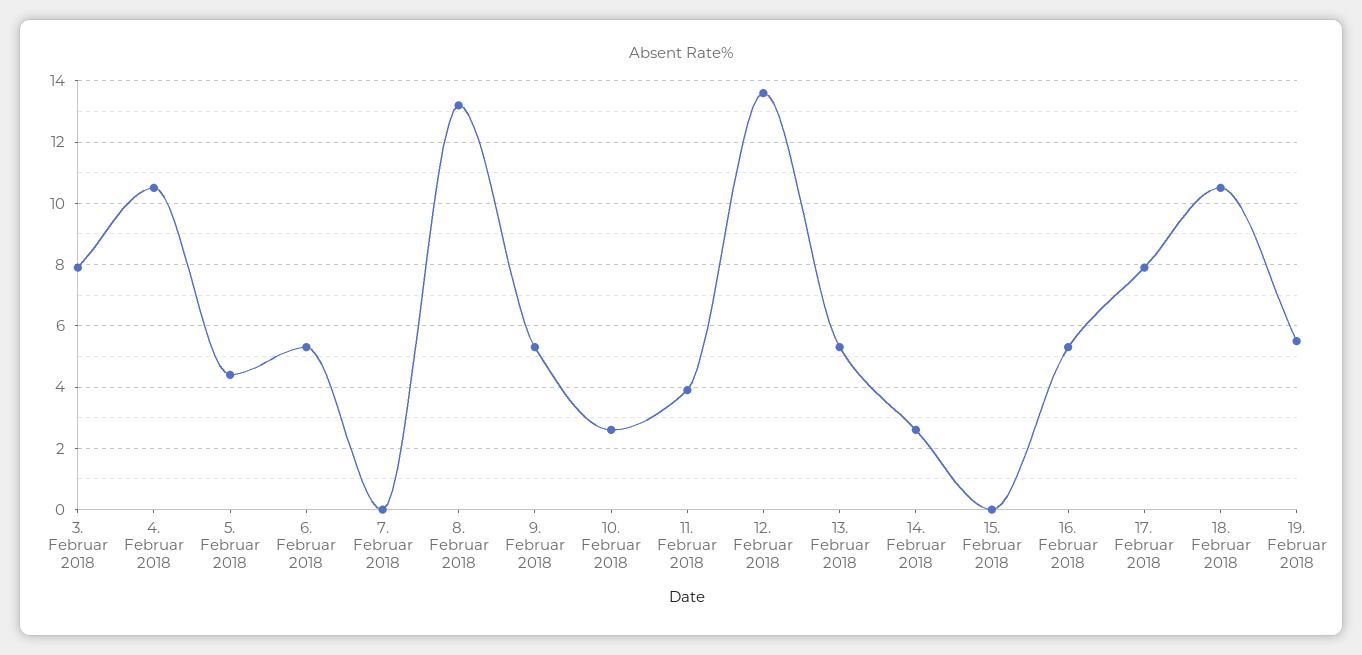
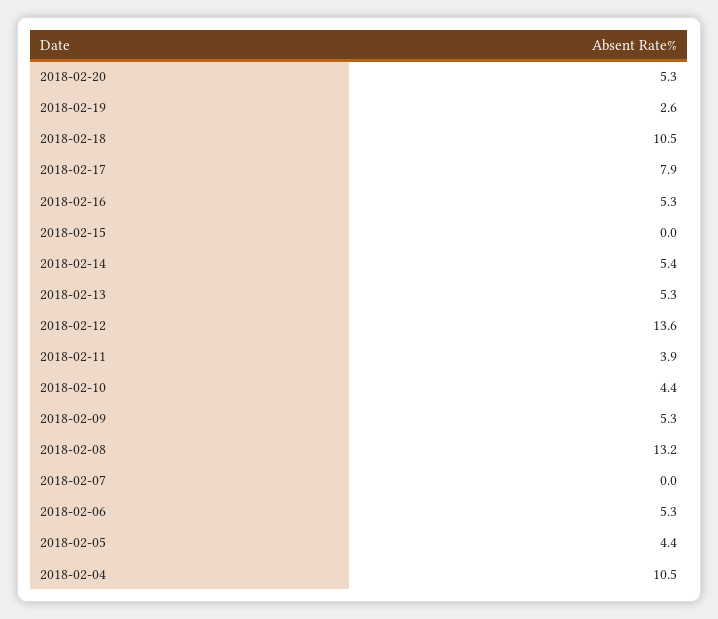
3. Februar 2018: 8 -> none
10. Februar 2018: 2.5 -> 4.4
14. Februar 2018: 2.5 -> 5.4
19. Februar 2018: 5.5 -> 2.6
2018-02-20: none -> 5.3

